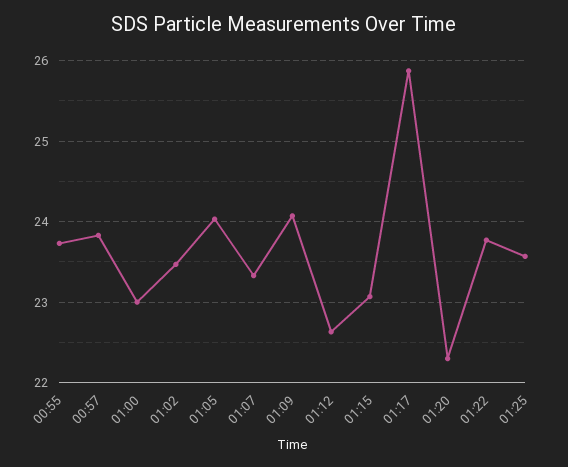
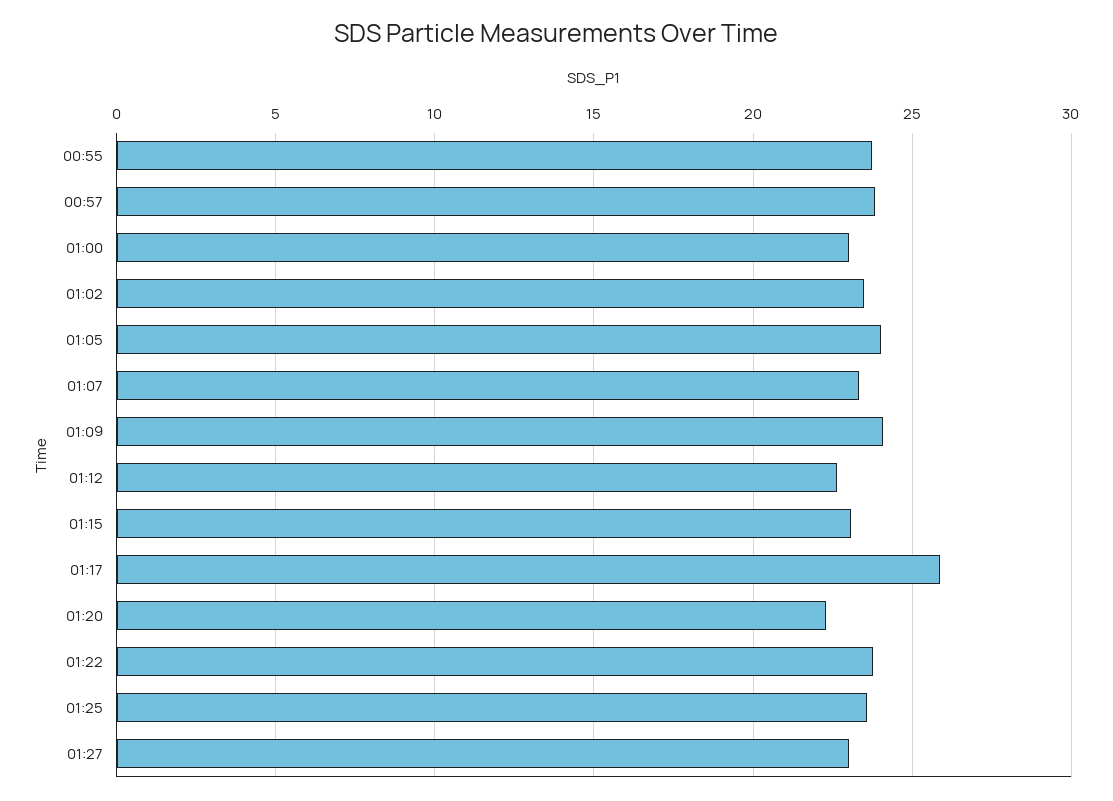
01:27: none -> 23

